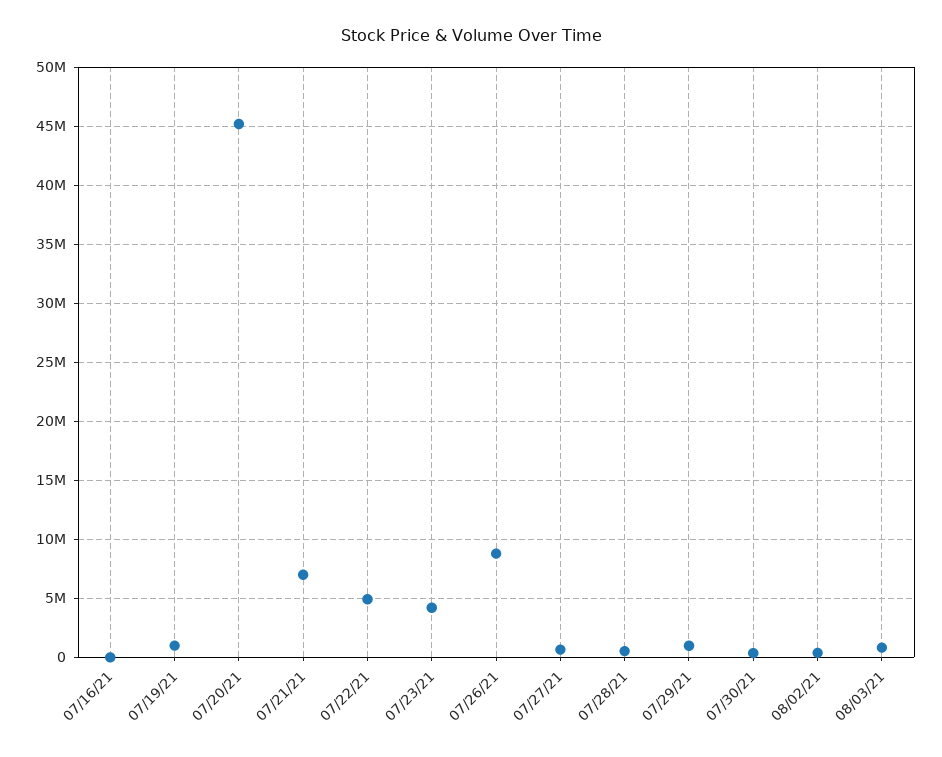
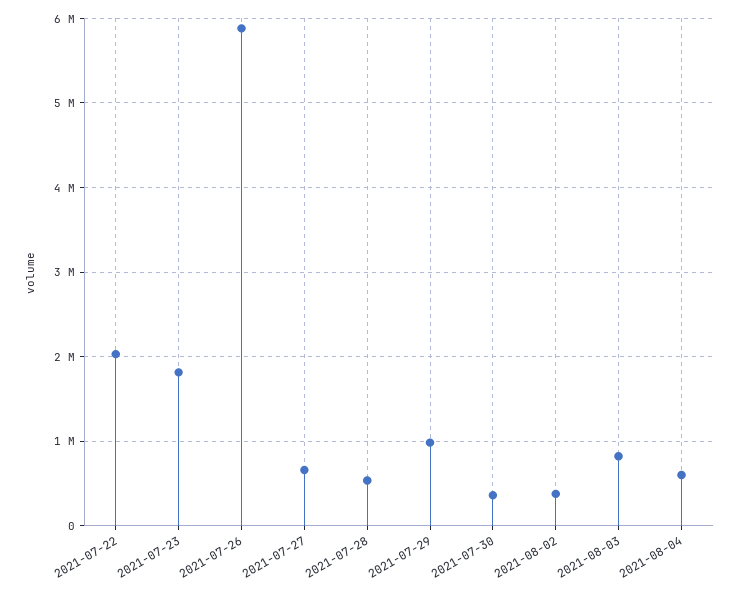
07/16/21: 0 -> none
07/19/21: 1000000 -> none
07/20/21: 45000000 -> none
07/21/21: 7000000 -> none
07/22/21: 5000000 -> 2000000
07/23/21: 4000000 -> 1800000
07/26/21: 9000000 -> 5900000
2021-08-04: none -> 600000

